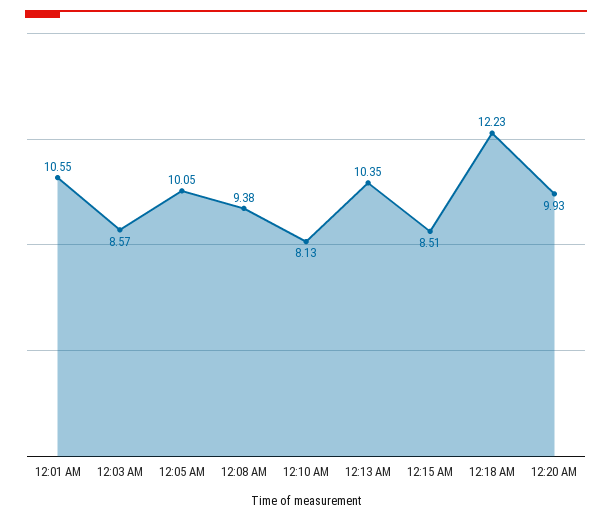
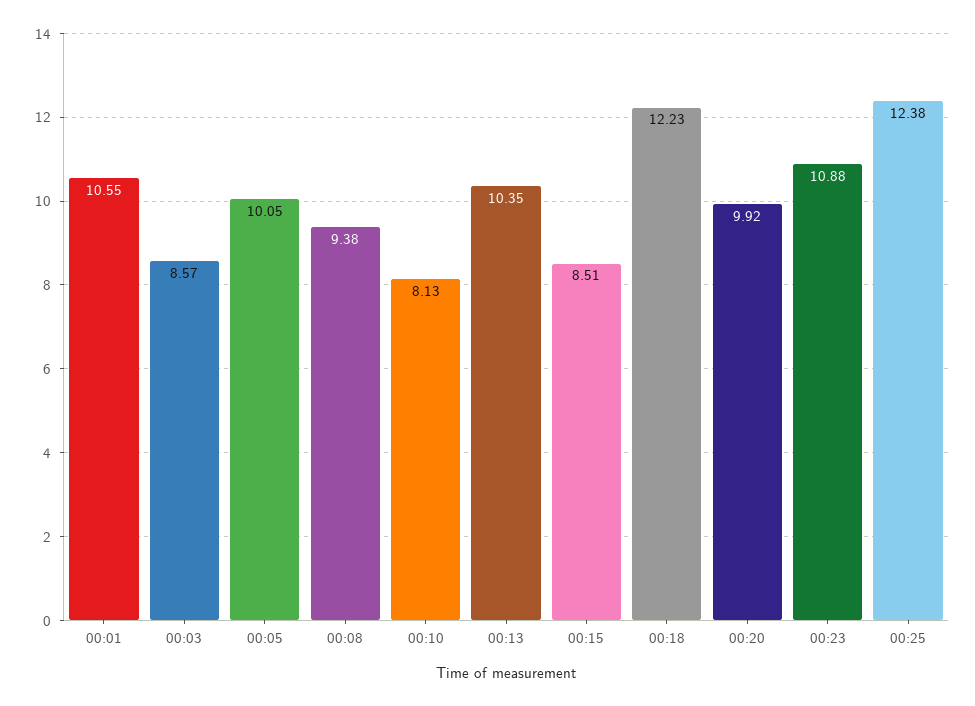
12:20 AM: 9.93 -> 9.92
00:23: none -> 10.88
00:25: none -> 12.38

